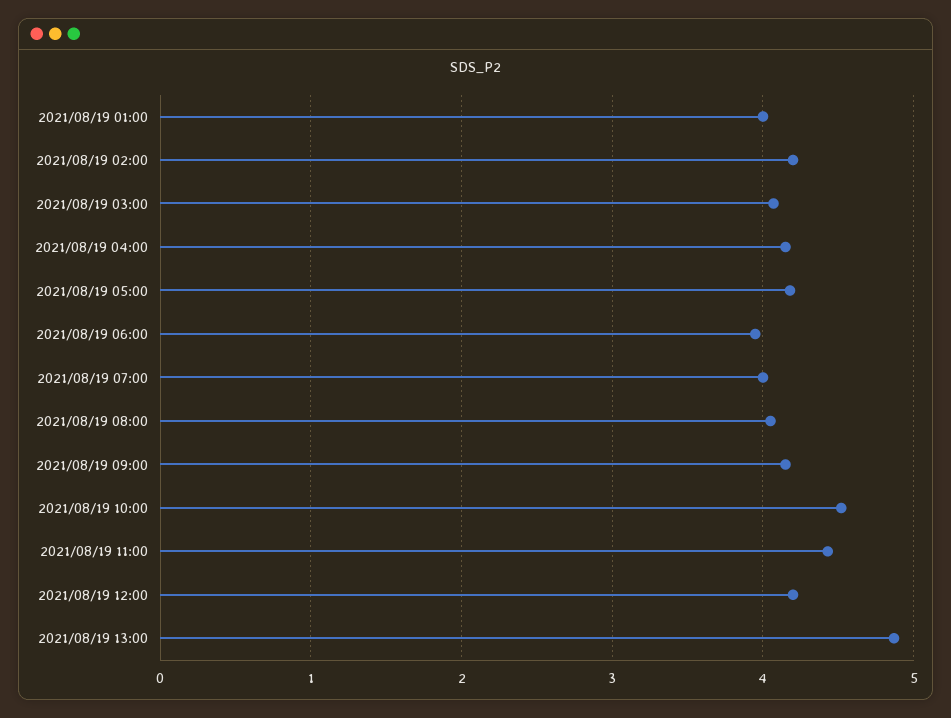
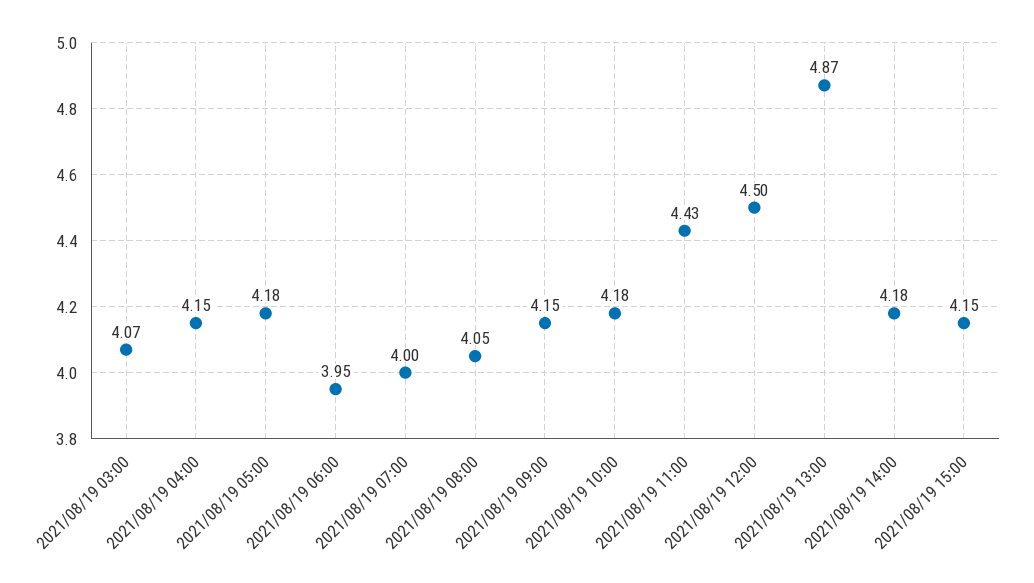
2021/08/19 01:00: 4 -> none
2021/08/19 02:00: 4.2 -> none
2021/08/19 10:00: 4.5 -> 4.18
2021/08/19 12:00: 4.2 -> 4.5
2021/08/19 14:00: none -> 4.18
2021/08/19 15:00: none -> 4.15

